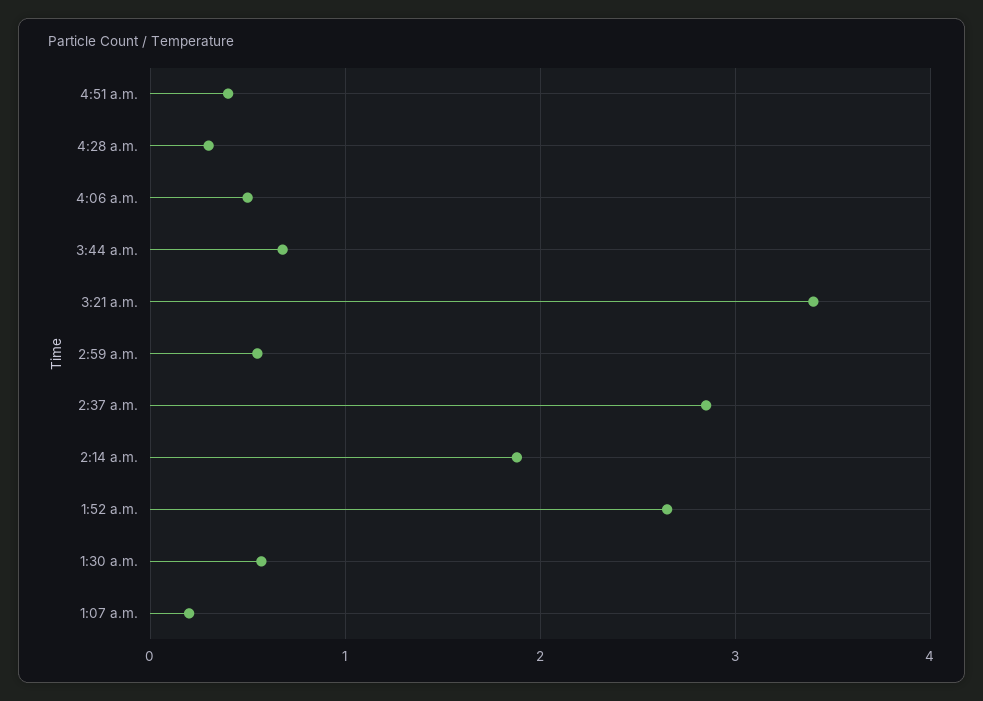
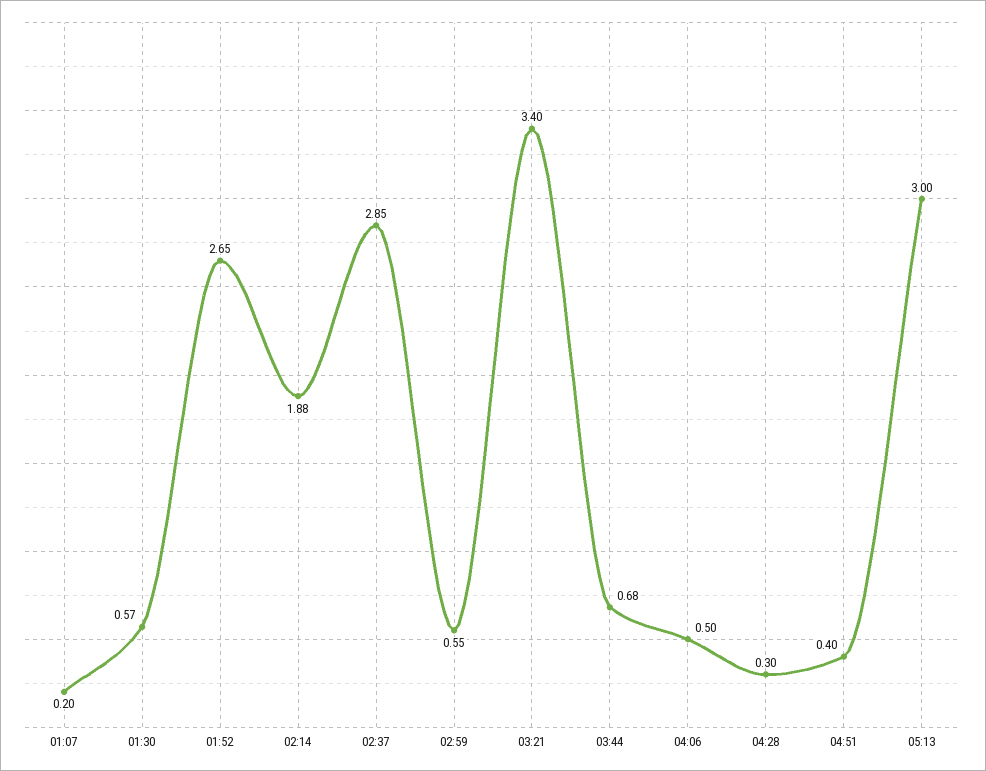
05:13: none -> 3

